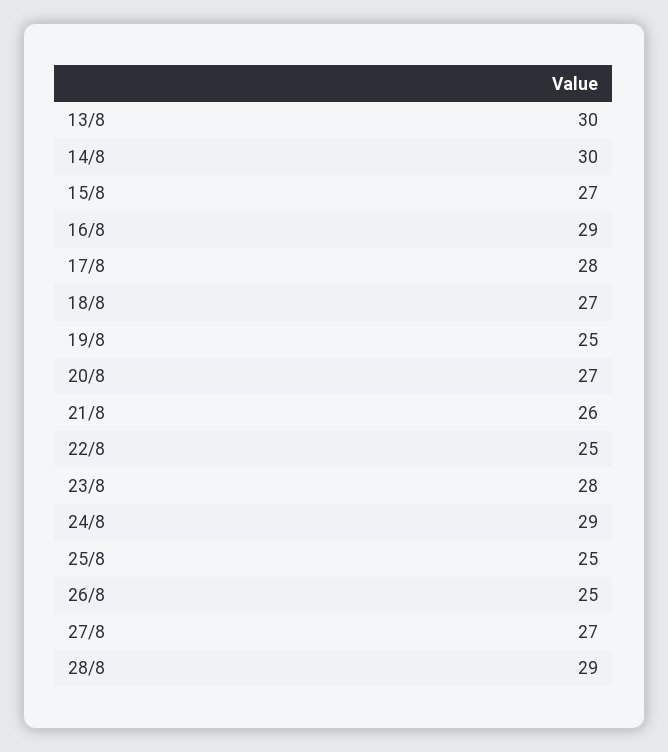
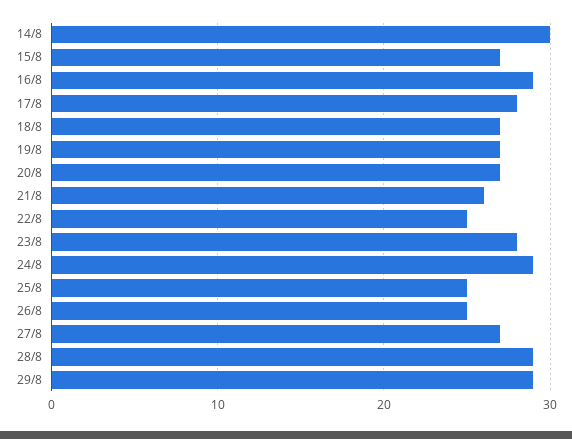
13/8: 30 -> none
19/8: 25 -> 27
29/8: none -> 29

